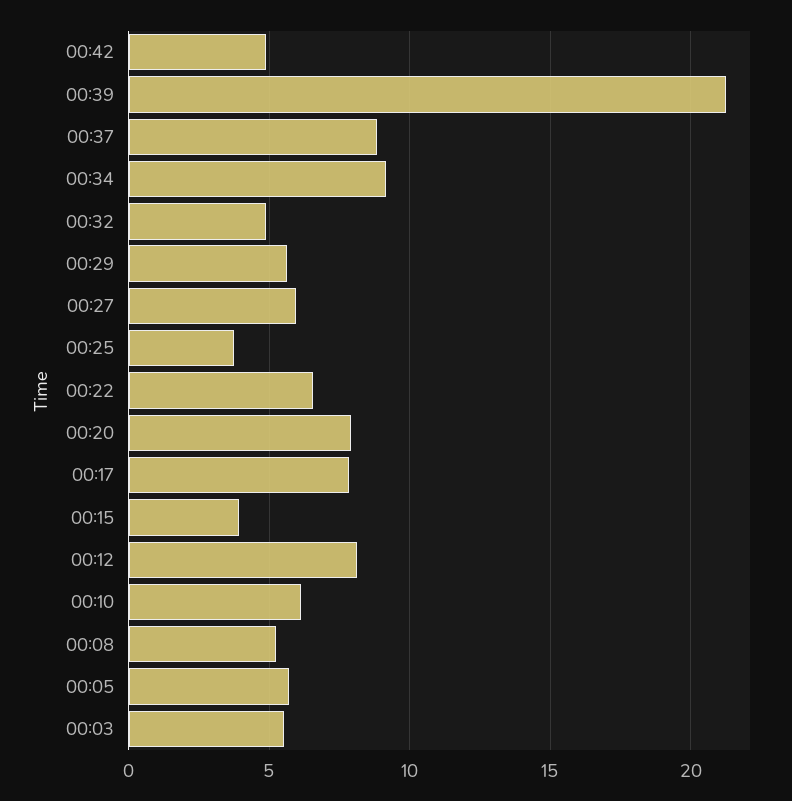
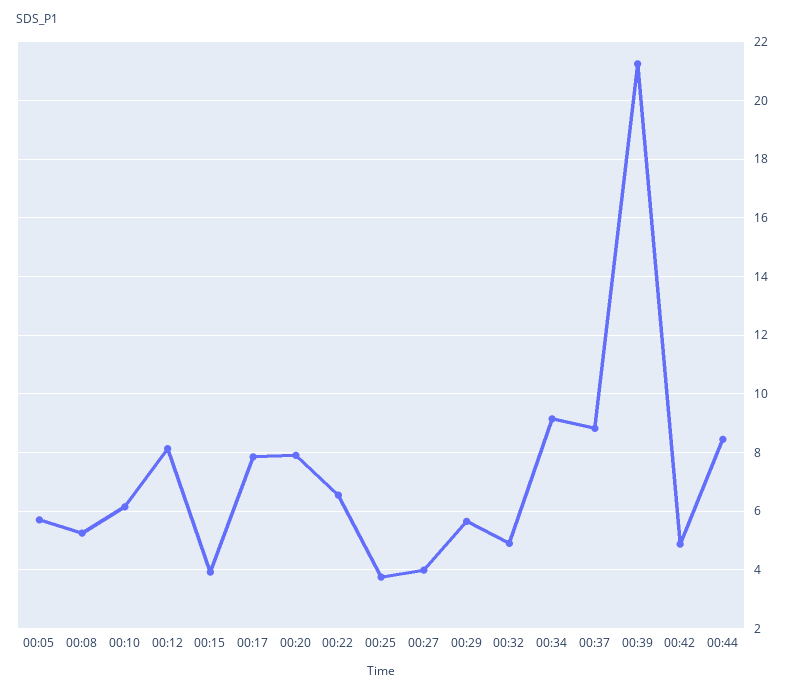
00:27: 6 -> 4
00:03: 5.5 -> none
00:44: none -> 8.5

